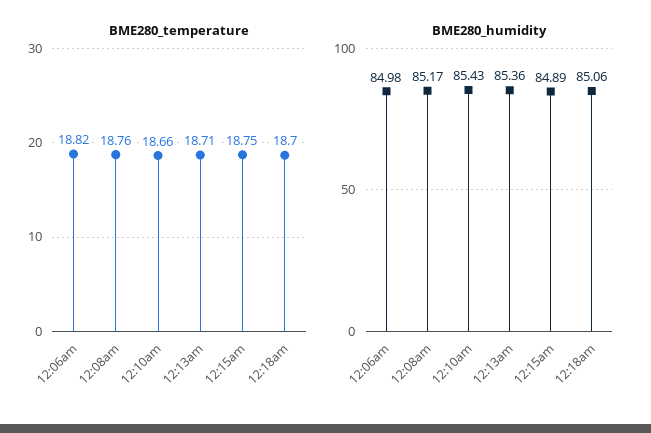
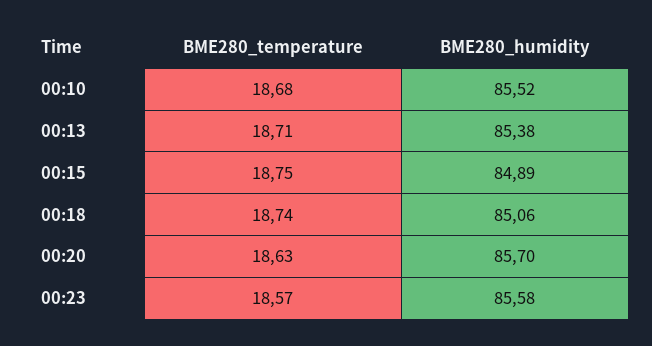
BME280_temperature, 12:06am: 18.82 -> none
BME280_temperature, 12:08am: 18.76 -> none
BME280_temperature, 12:10am: 18.66 -> 18.68
BME280_temperature, 12:18am: 18.7 -> 18.74
BME280_humidity, 12:06am: 84.98 -> none
BME280_humidity, 12:08am: 85.17 -> none
BME280_humidity, 12:10am: 85.43 -> 85.52
BME280_humidity, 12:13am: 85.36 -> 85.38
BME280_temperature, 00:20: none -> 18.63
BME280_humidity, 00:20: none -> 85.7
BME280_temperature, 00:23: none -> 18.57
BME280_humidity, 00:23: none -> 85.58

